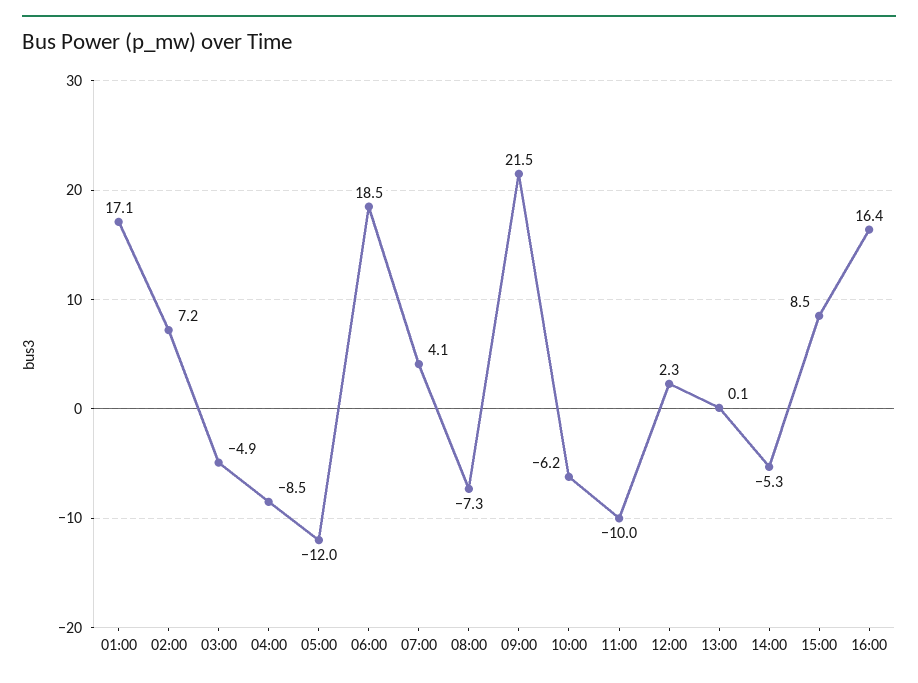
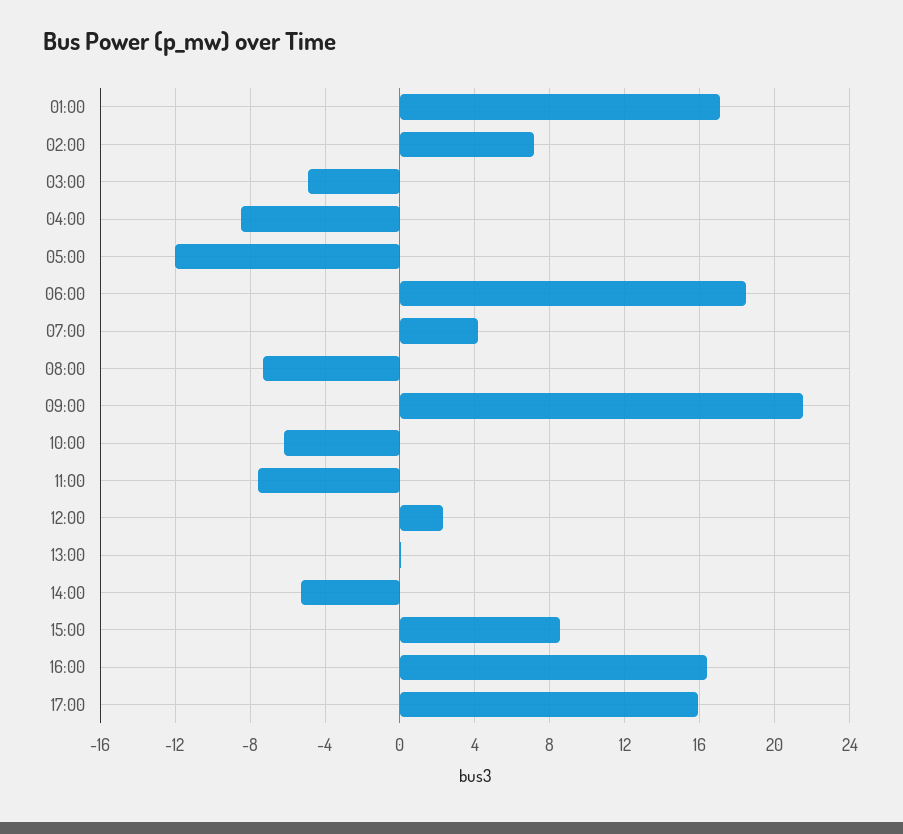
11:00: -10 -> -7.5
17:00: none -> 16

